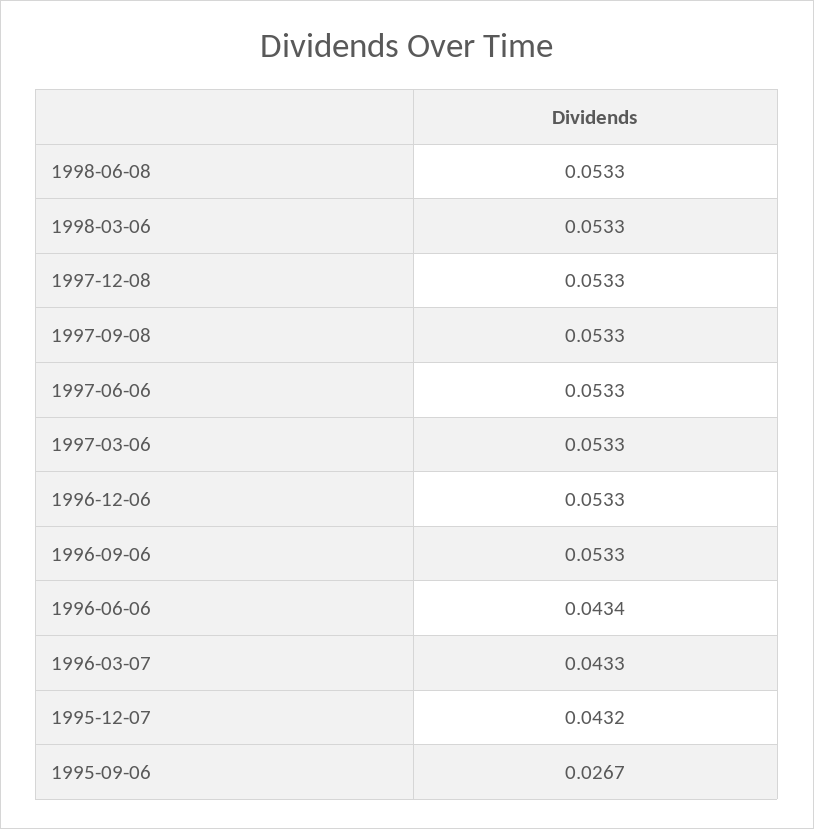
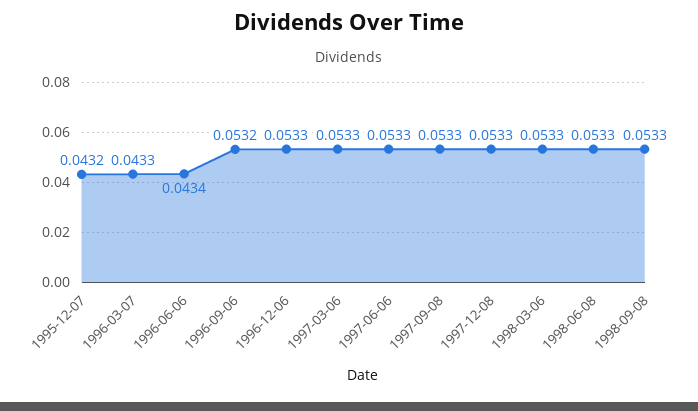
1996-09-06: 0.0533 -> 0.0532
1995-09-06: 0.0267 -> none
1998-09-08: none -> 0.0533

